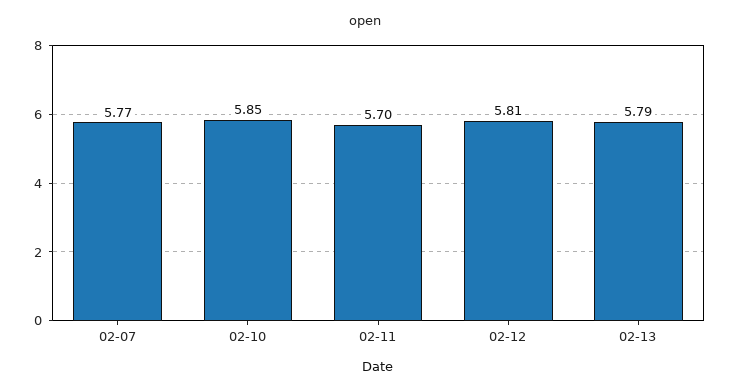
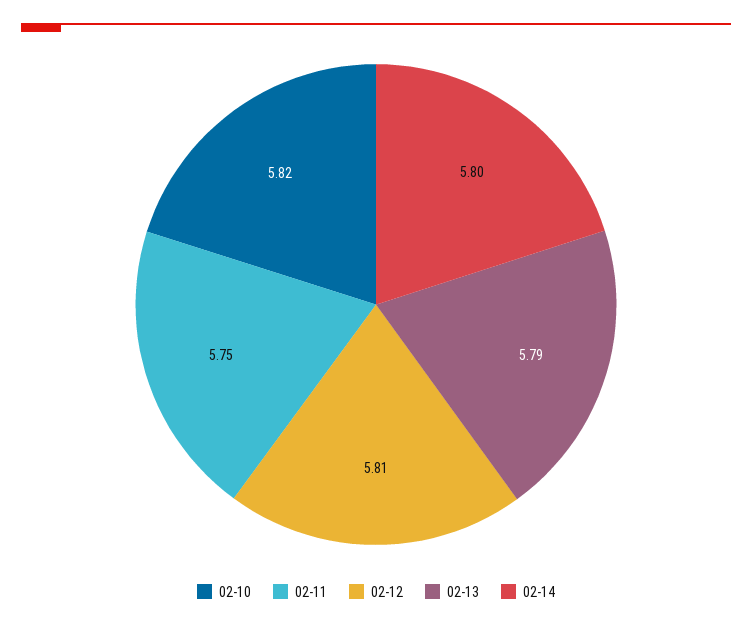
02-07: 5.77 -> none
02-10: 5.85 -> 5.82
02-11: 5.7 -> 5.75
02-14: none -> 5.8

